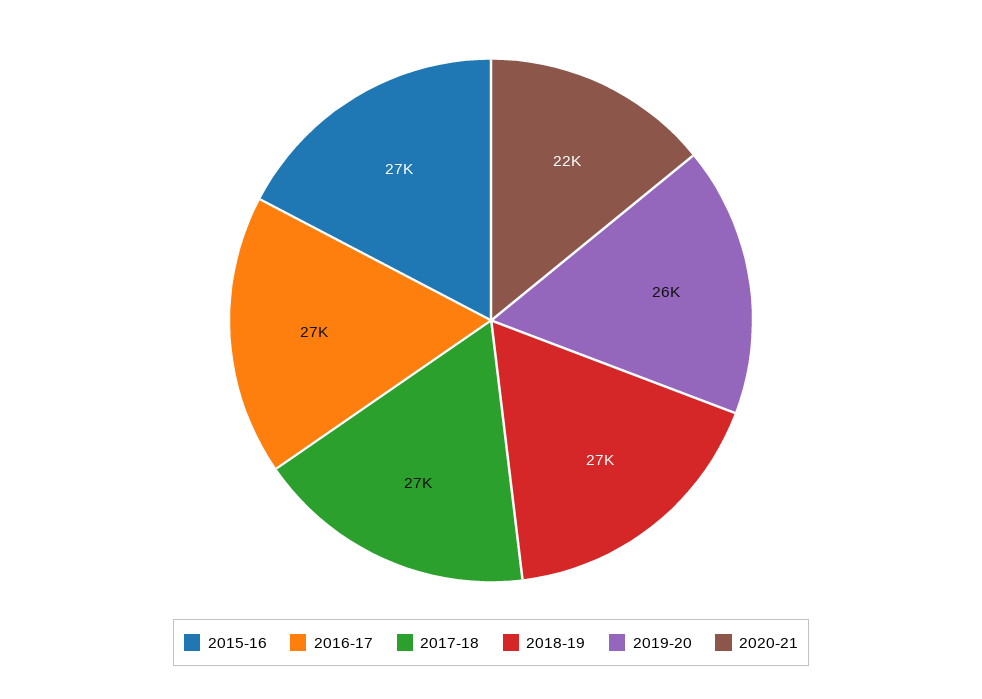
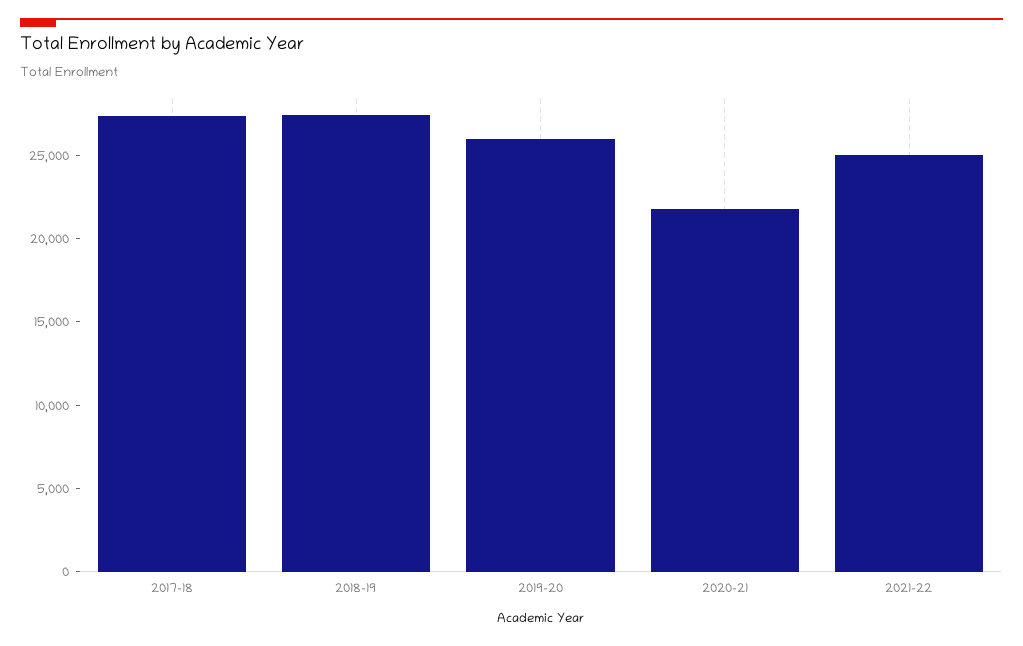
2015-16: 27000 -> none
2016-17: 27000 -> none
2021-22: none -> 25000

